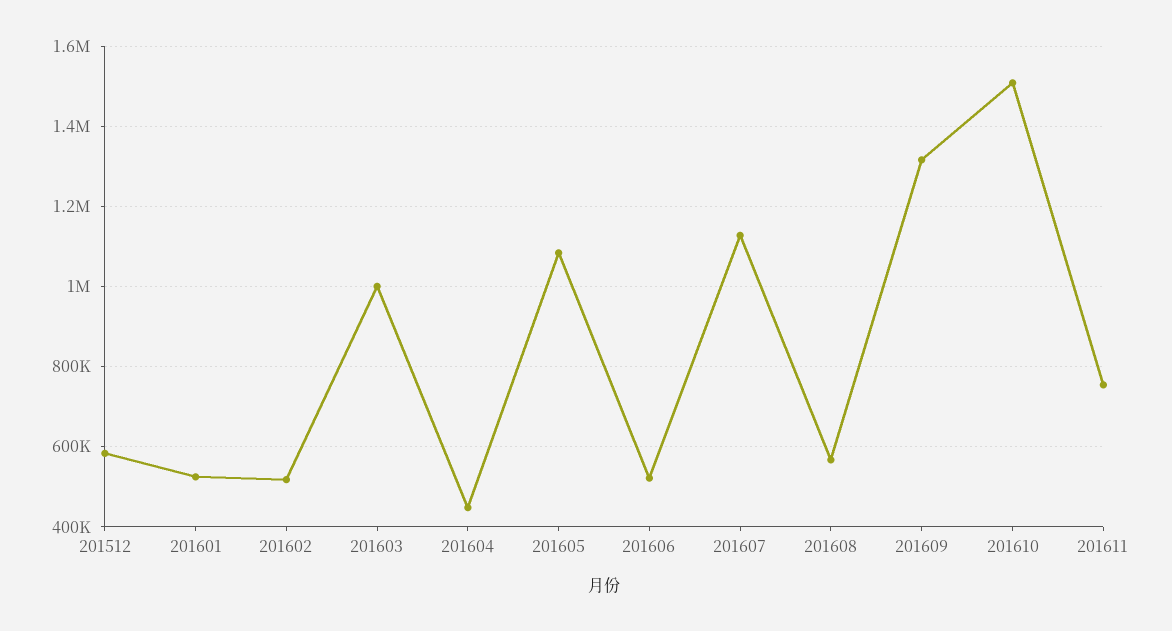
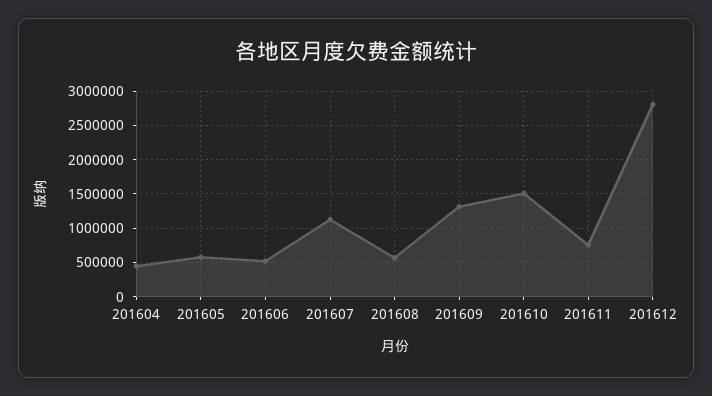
201512: 580000 -> none
201601: 520000 -> none
201602: 520000 -> none
201603: 1000000 -> none
201605: 1080000 -> 600000
201612: none -> 2800000

